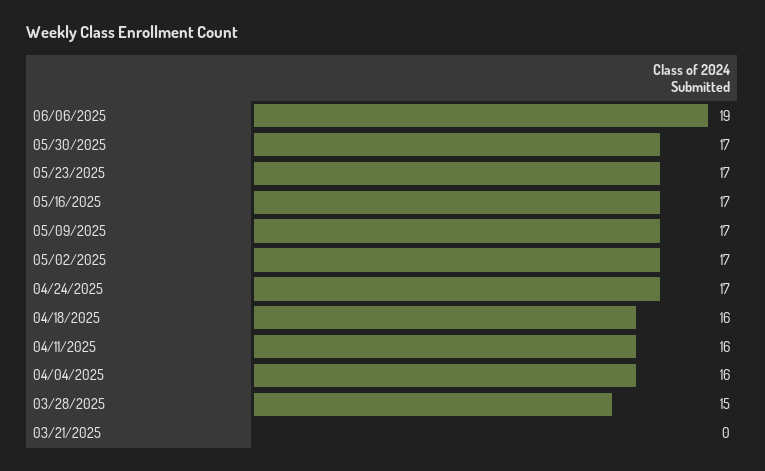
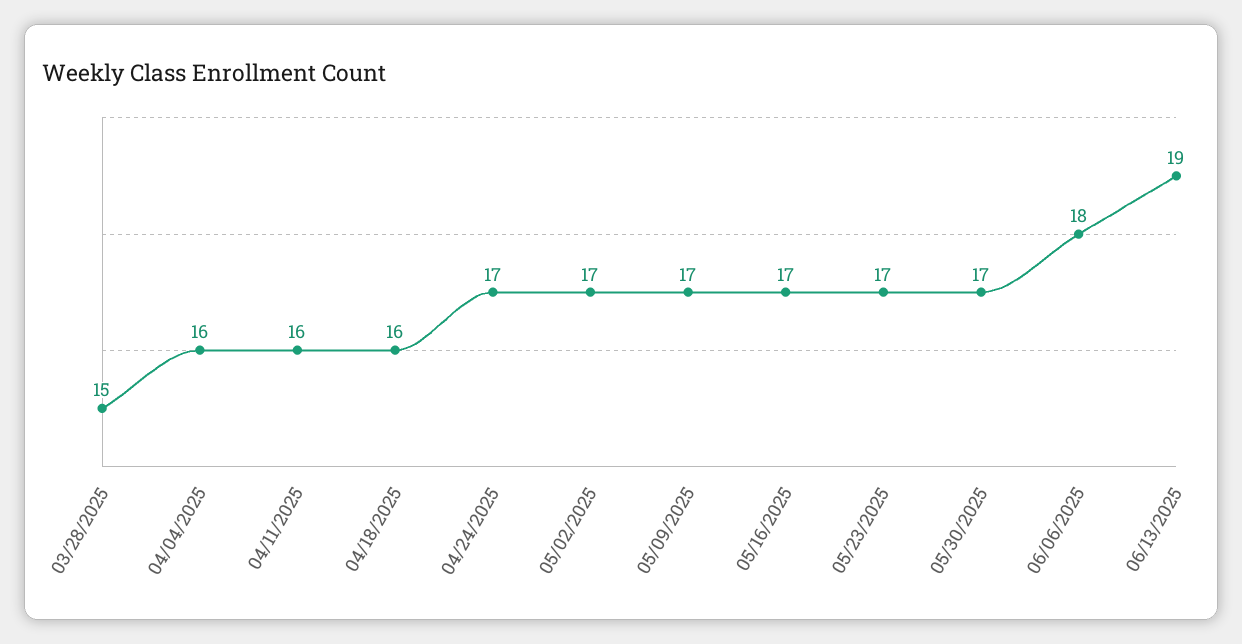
06/06/2025: 19 -> 18
03/21/2025: 0 -> none
06/13/2025: none -> 19

